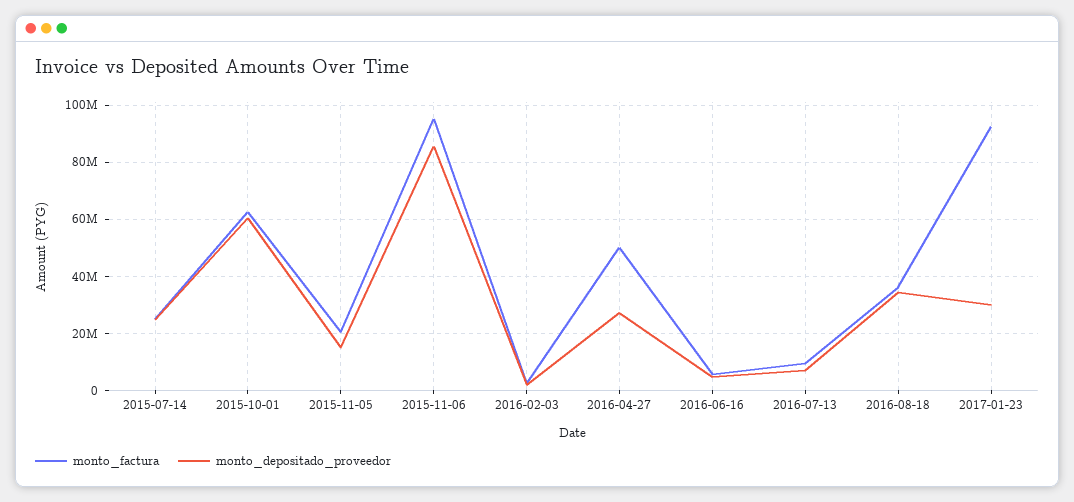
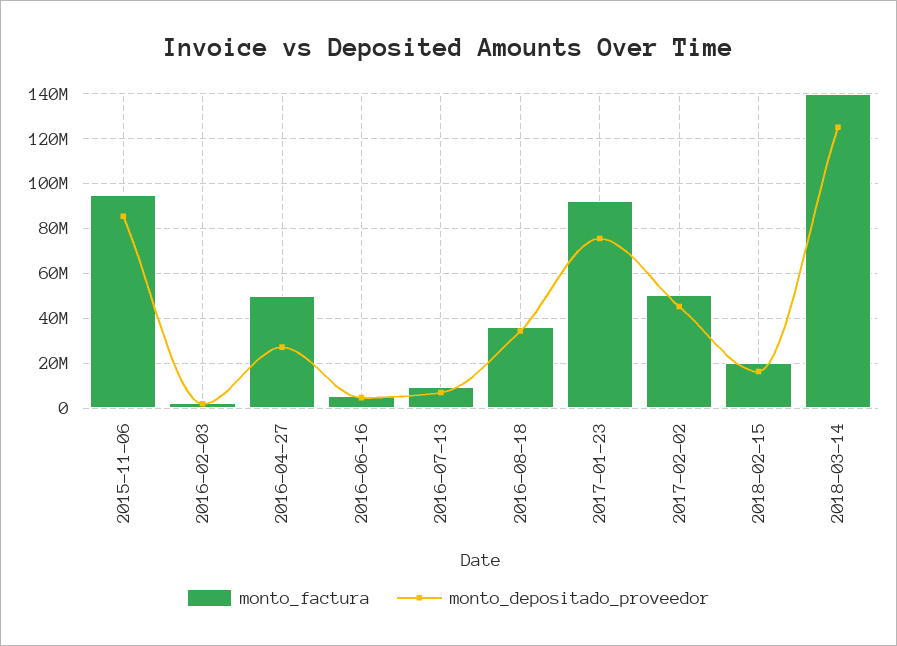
monto_factura, 2015-07-14: 25000000 -> none
monto_depositado_proveedor, 2015-07-14: 25000000 -> none
monto_factura, 2015-10-01: 62500000 -> none
monto_depositado_proveedor, 2015-10-01: 60000000 -> none
monto_factura, 2015-11-05: 20000000 -> none
monto_depositado_proveedor, 2015-11-05: 15000000 -> none
monto_depositado_proveedor, 2017-01-23: 30000000 -> 75000000
monto_factura, 2017-02-02: none -> 50000000
monto_depositado_proveedor, 2017-02-02: none -> 45000000
monto_factura, 2018-02-15: none -> 20000000
monto_depositado_proveedor, 2018-02-15: none -> 15000000
monto_factura, 2018-03-14: none -> 140000000
monto_depositado_proveedor, 2018-03-14: none -> 125000000

